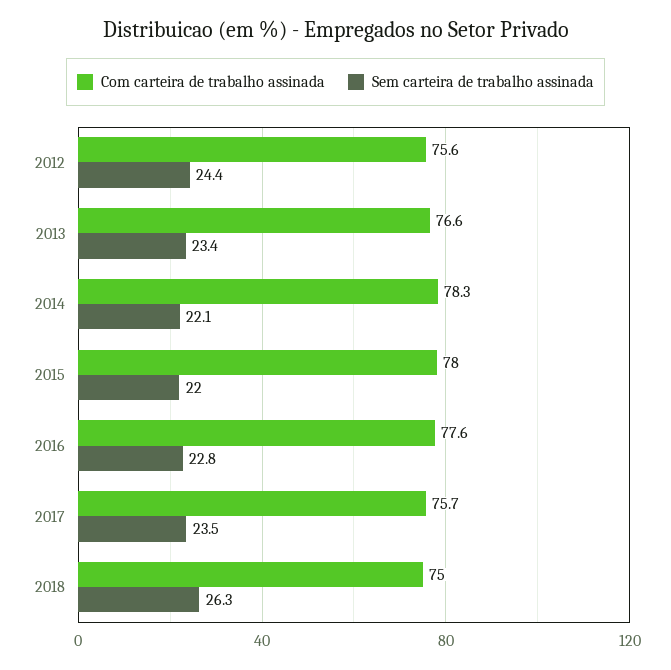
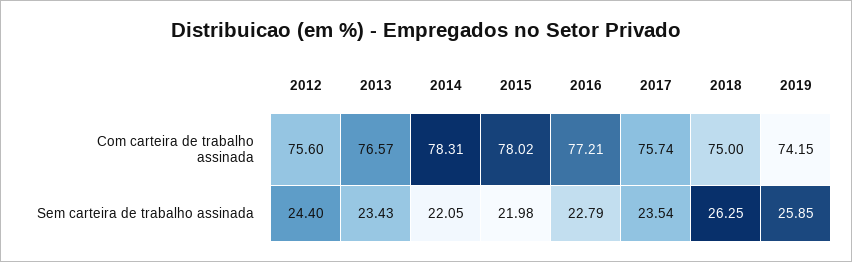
Com carteira de trabalho assinada, 2016: 77.6 -> 77.21
Com carteira de trabalho assinada, 2019: none -> 74.15
Sem carteira de trabalho assinada, 2019: none -> 25.85

